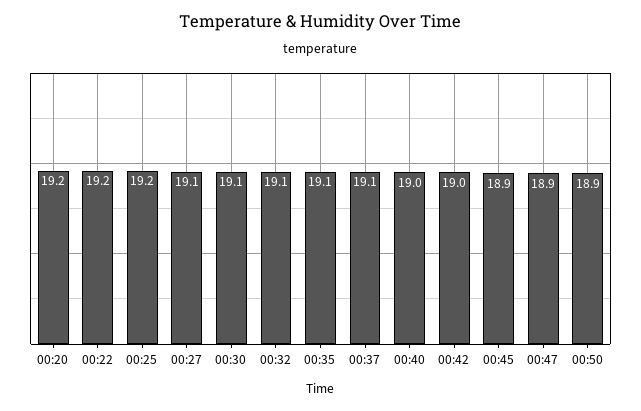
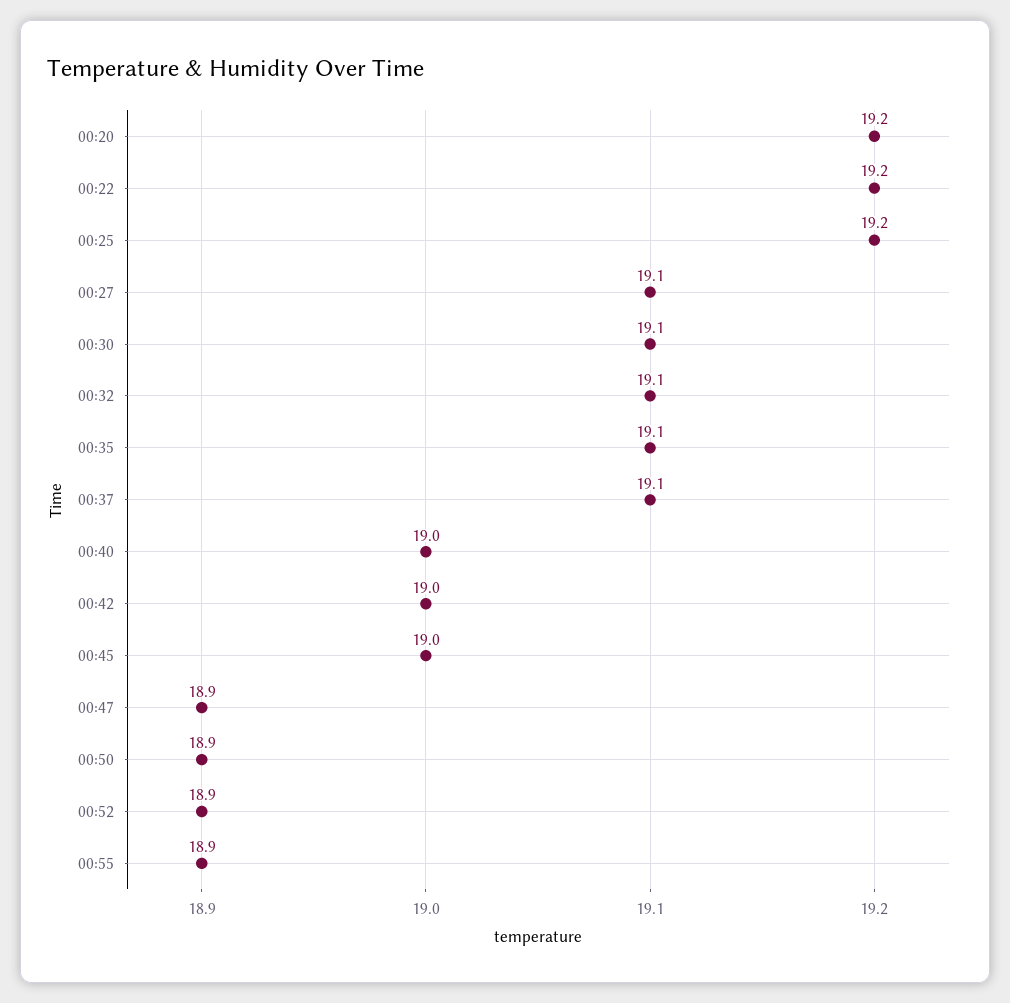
00:45: 18.9 -> 19
00:52: none -> 18.9
00:55: none -> 18.9

